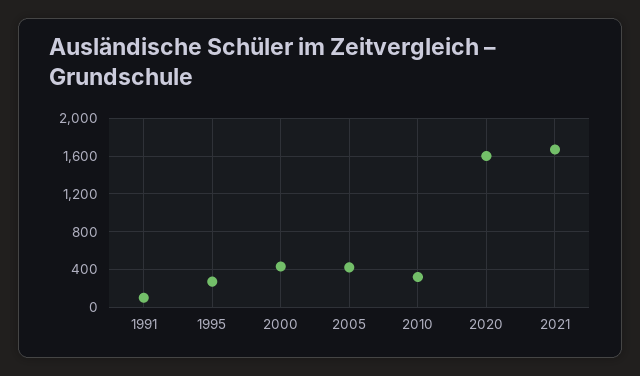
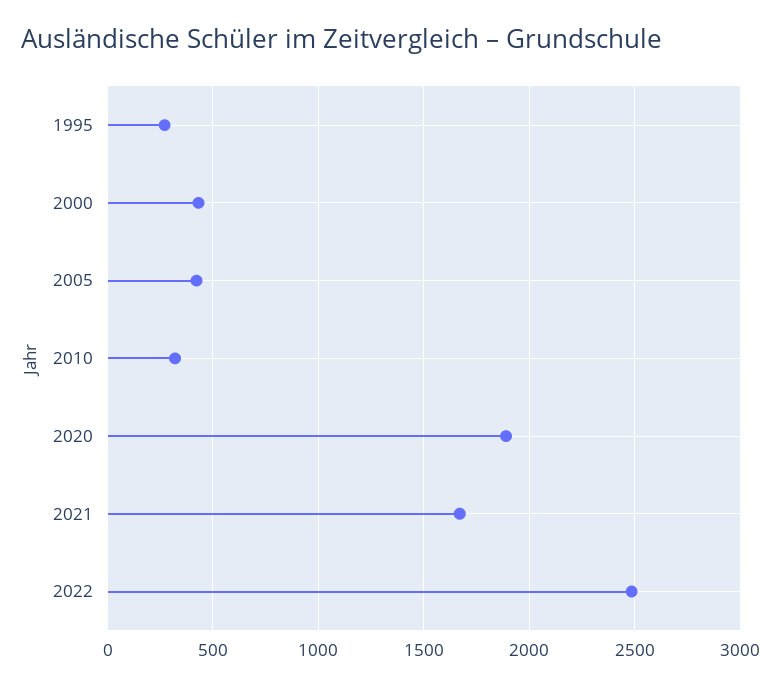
1991: 100 -> none
2020: 1600 -> 1900
2022: none -> 2500

